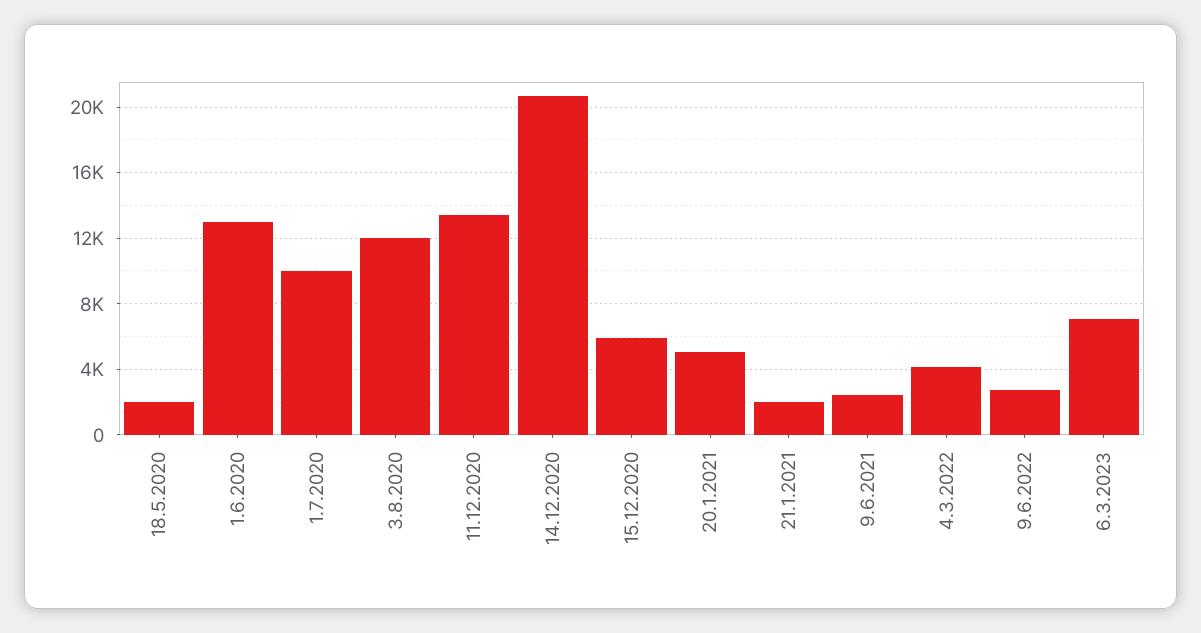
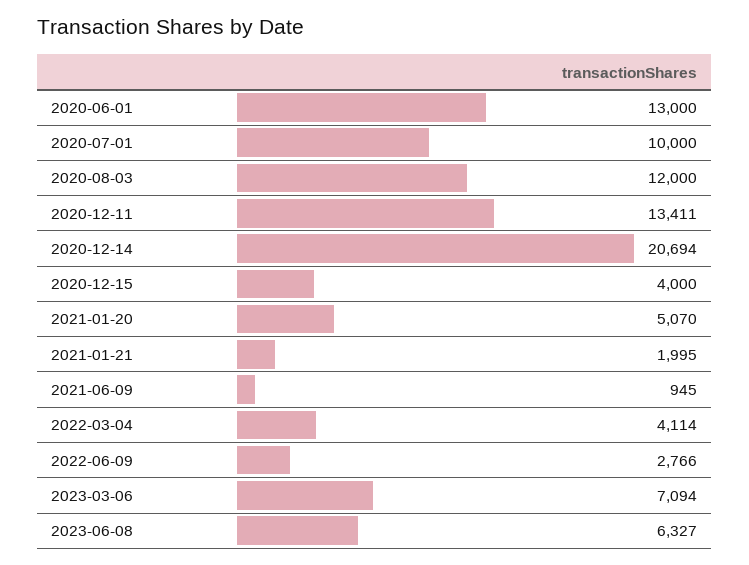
18.5.2020: 2000 -> none
15.12.2020: 6000 -> 4000
9.6.2021: 2500 -> 945
2023-06-08: none -> 6327

